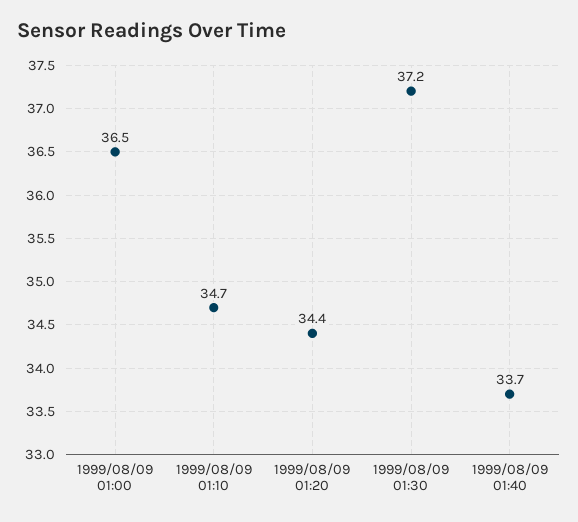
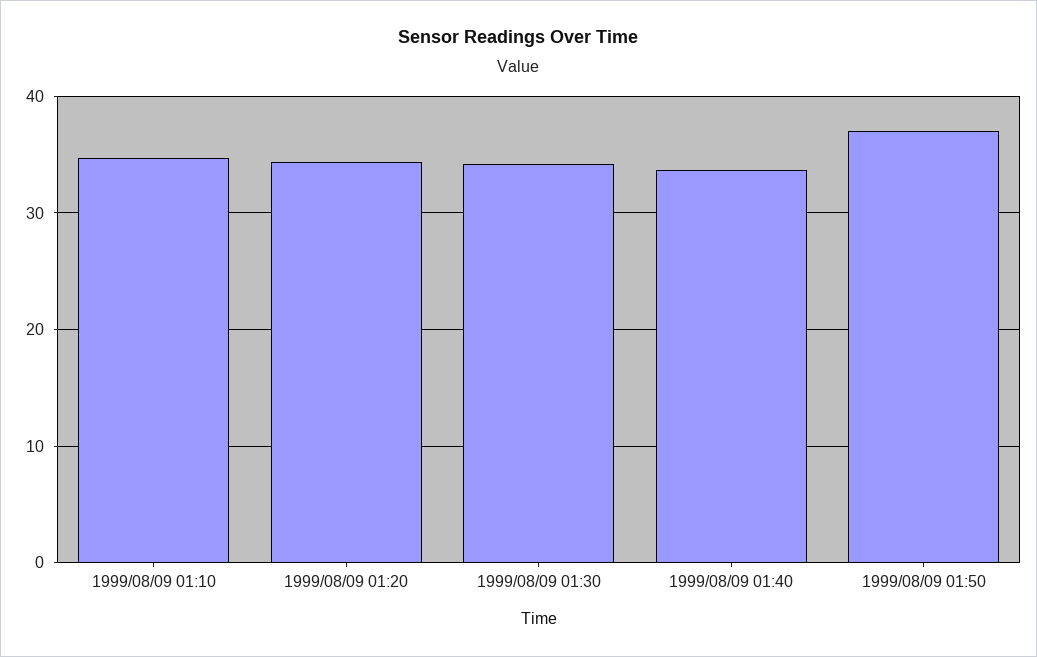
1999/08/09 01:00: 36.5 -> none
1999/08/09 01:30: 37.2 -> 34
1999/08/09 01:50: none -> 37

